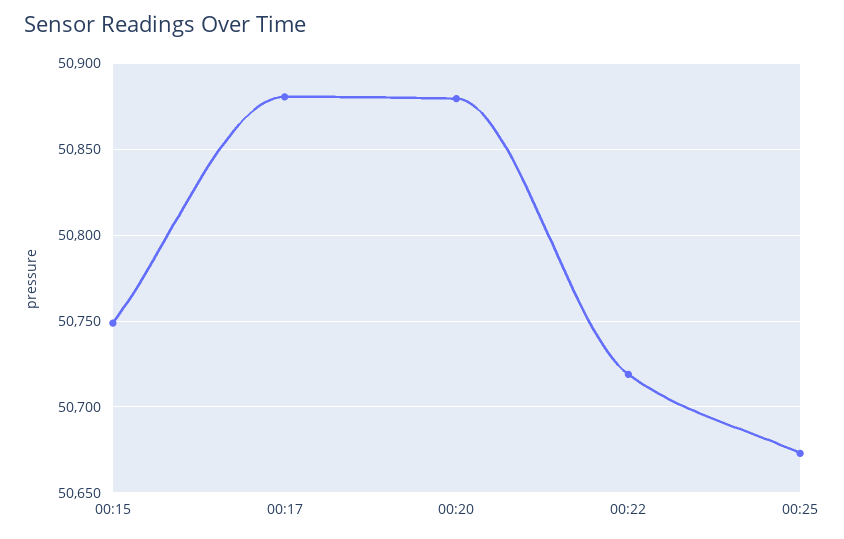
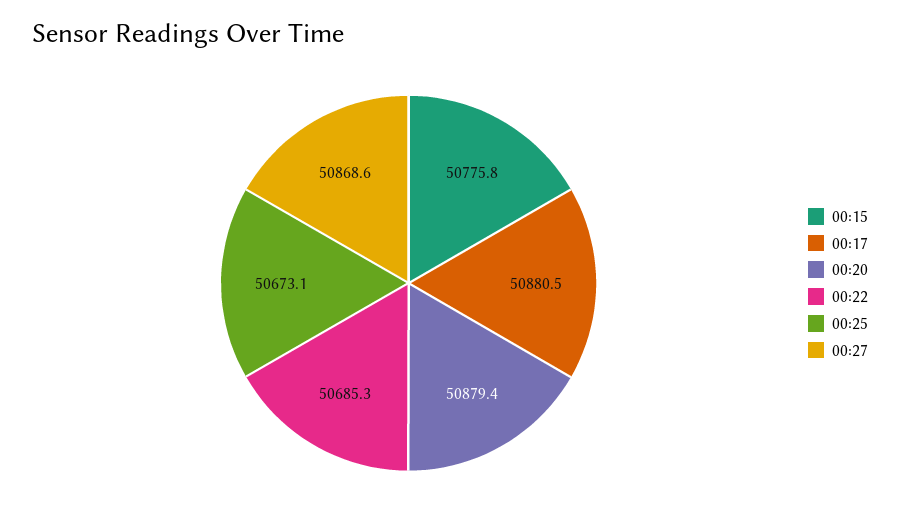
00:15: 50750 -> 50775.8
00:22: 50720 -> 50685.3
00:27: none -> 50868.6

